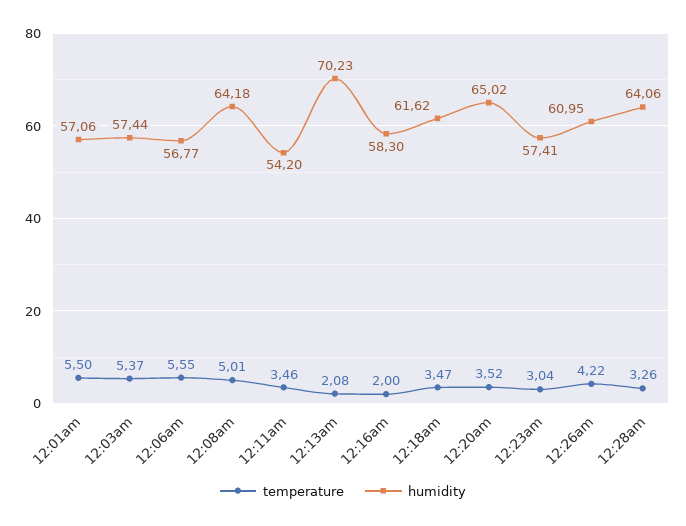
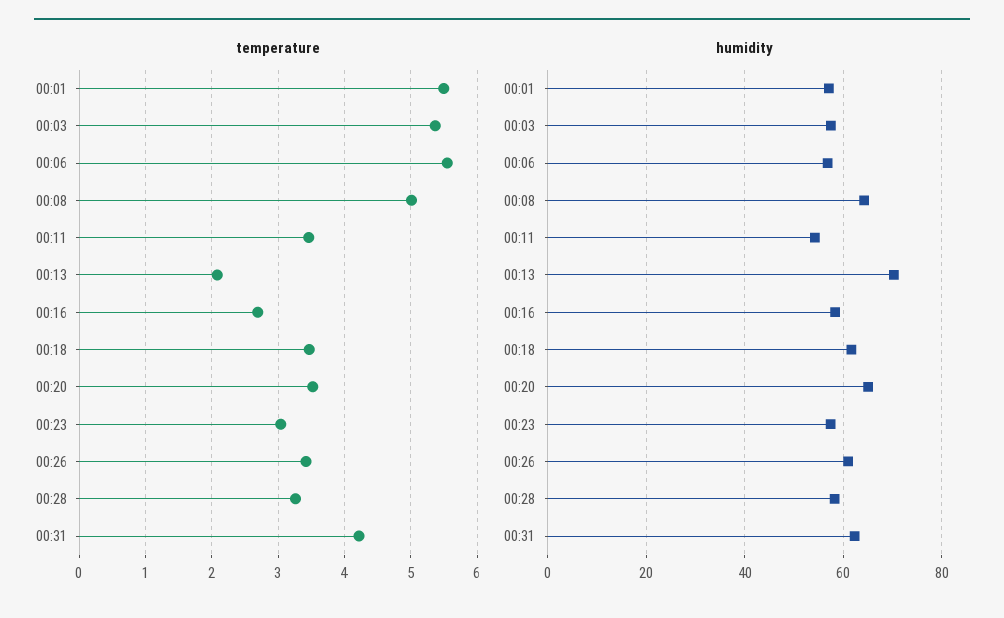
temperature, 12:16am: 2 -> 2.7
temperature, 12:26am: 4.22 -> 3.4
humidity, 12:28am: 64.06 -> 58
temperature, 00:31: none -> 4.2
humidity, 00:31: none -> 62

